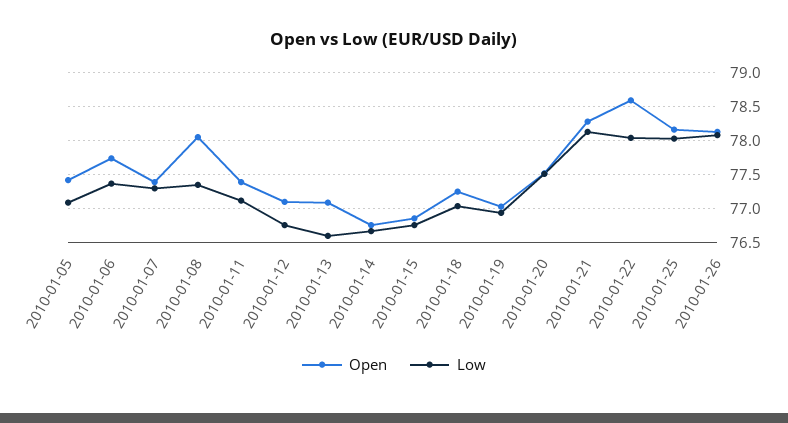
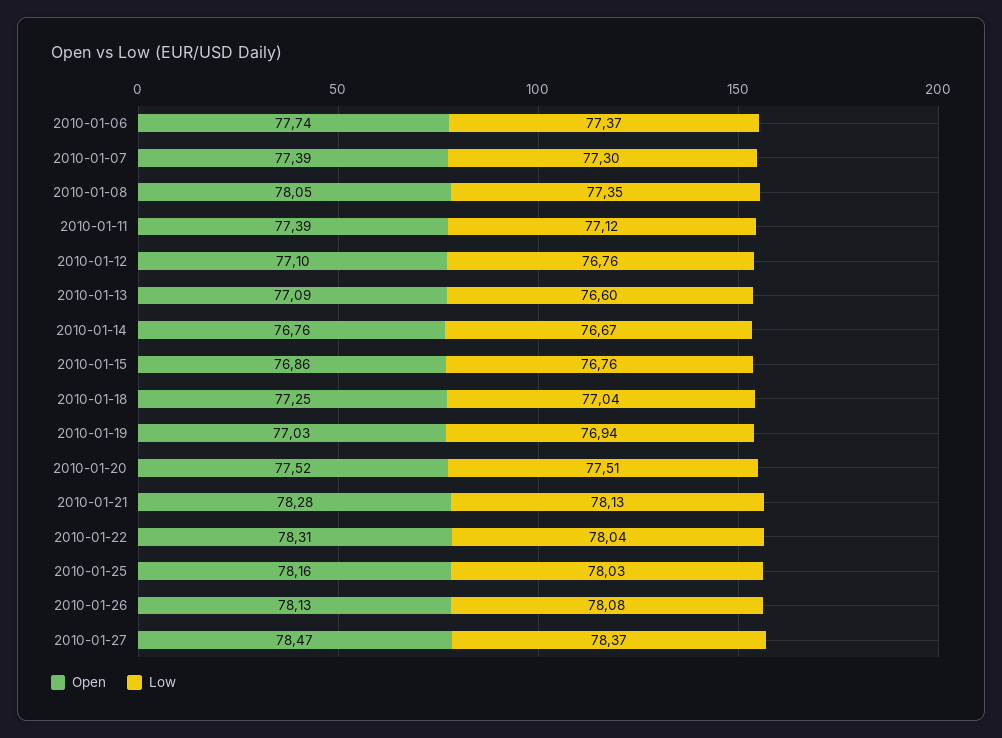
Open, 2010-01-05: 77.4 -> none
Low, 2010-01-05: 77.1 -> none
Open, 2010-01-22: 78.6 -> 78.31
Open, 2010-01-27: none -> 78.47
Low, 2010-01-27: none -> 78.37

